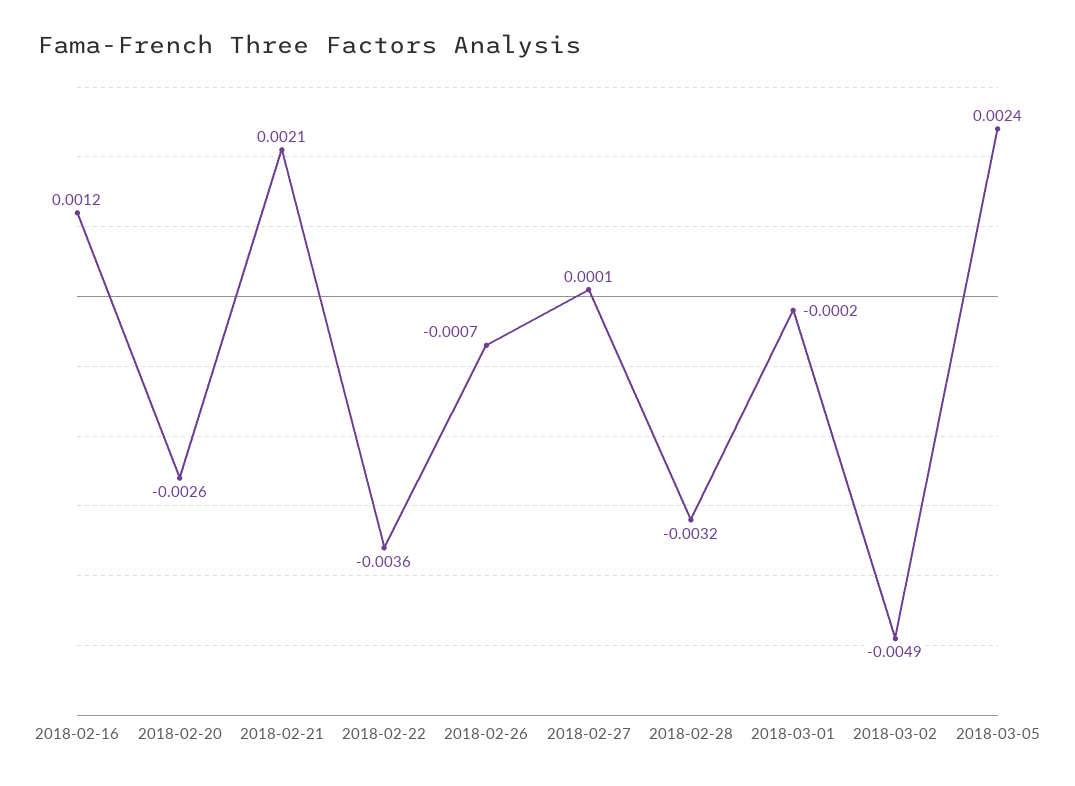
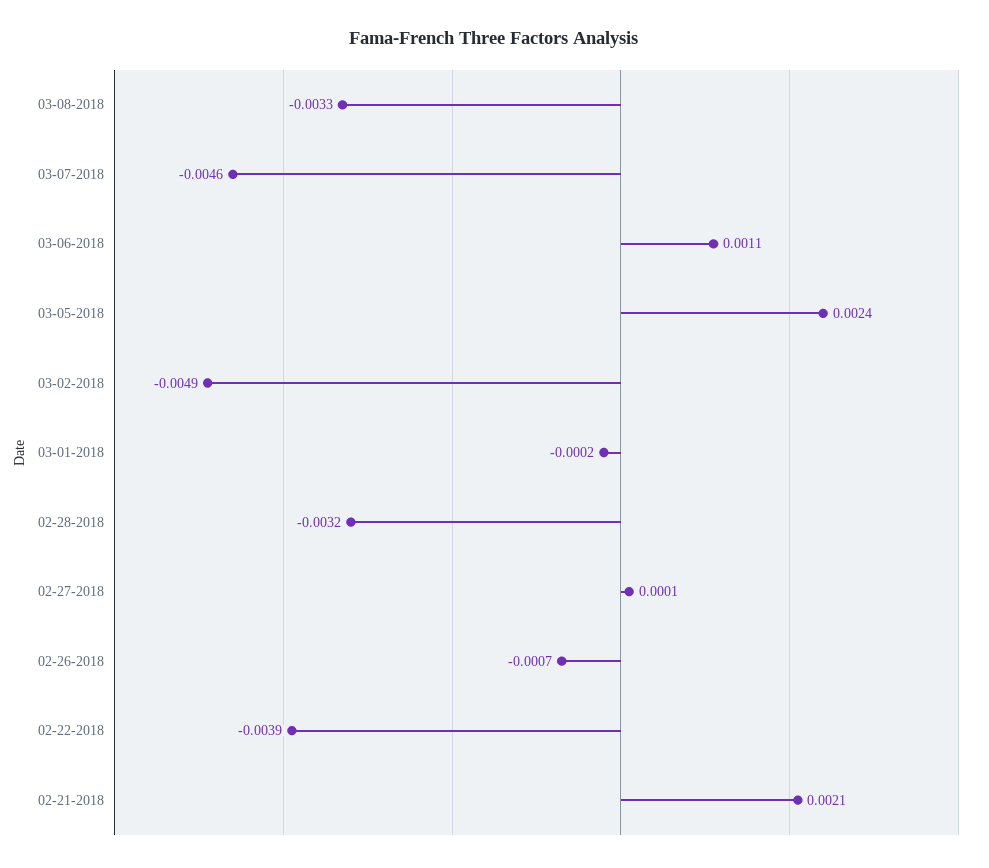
2018-02-16: 0.0012 -> none
2018-02-20: -0.0026 -> none
2018-02-22: -0.0036 -> -0.0039
03-08-2018: none -> -0.0033
03-07-2018: none -> -0.0046
03-06-2018: none -> 0.0011

